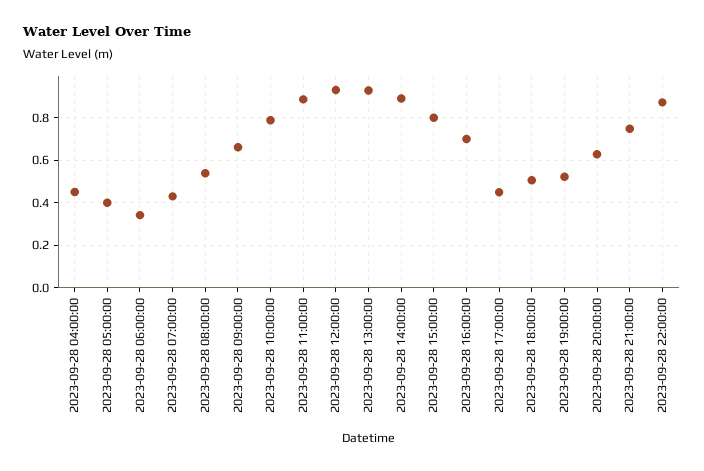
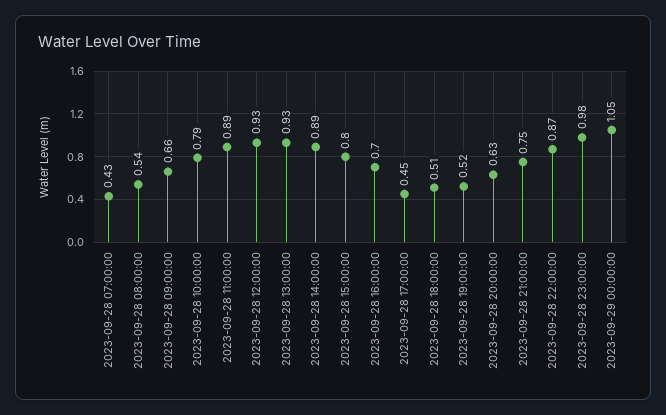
2023-09-28 04:00:00: 0.45 -> none
2023-09-28 05:00:00: 0.4 -> none
2023-09-28 06:00:00: 0.35 -> none
2023-09-28 23:00:00: none -> 0.98
2023-09-29 00:00:00: none -> 1.05

